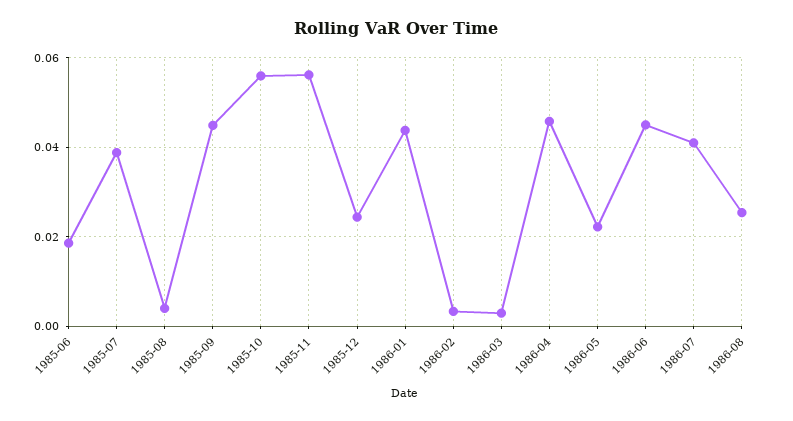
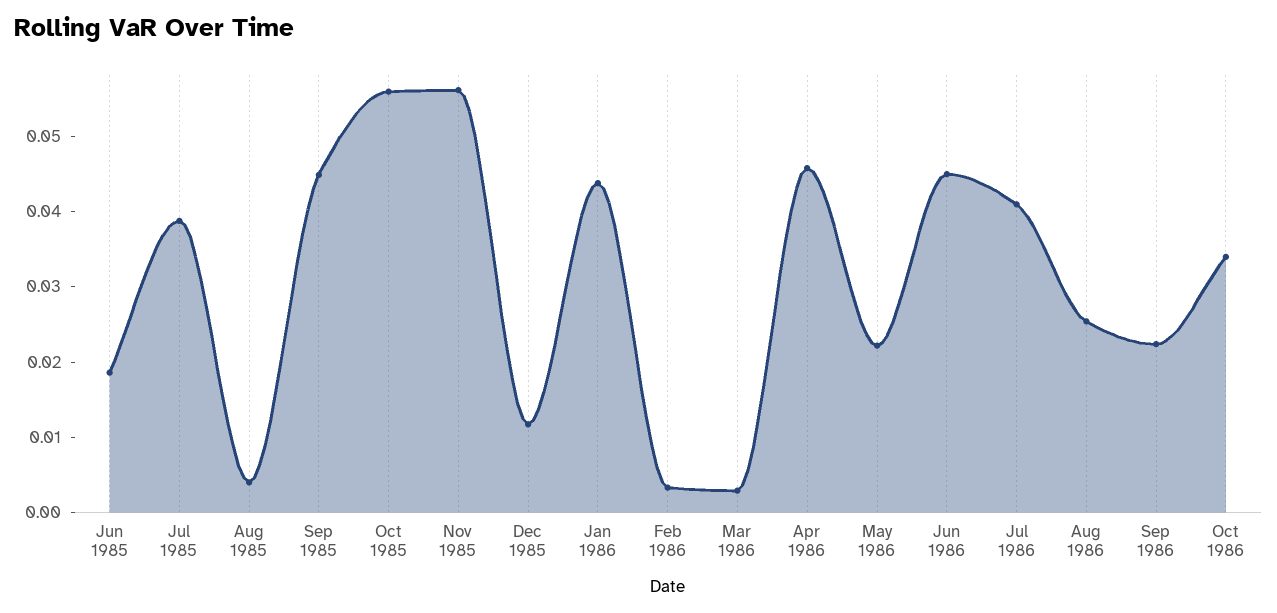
1985-12: 0.024 -> 0.012
Sep 1986: none -> 0.022
Oct 1986: none -> 0.034

